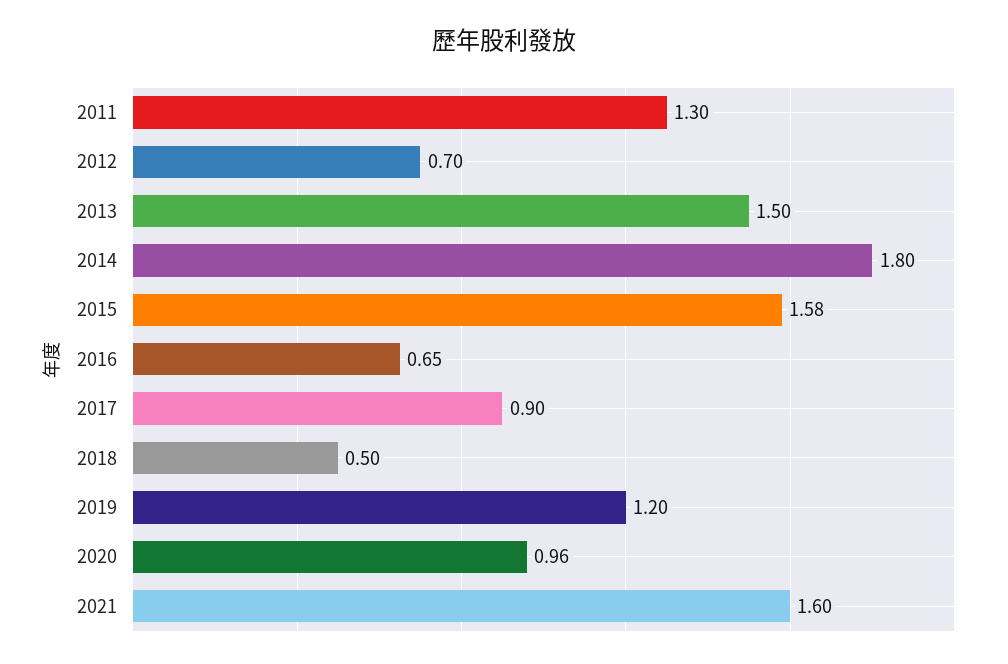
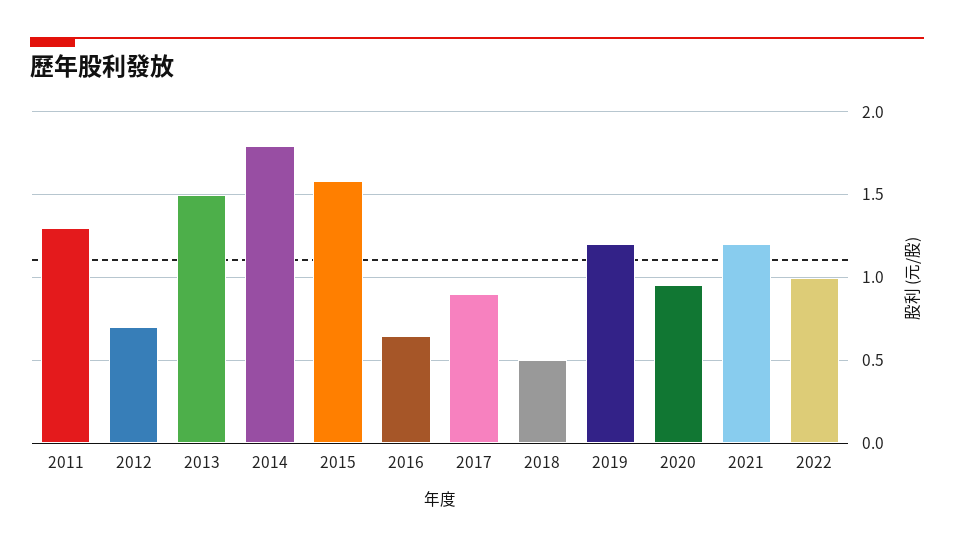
2021: 1.6 -> 1.2
2022: none -> 1

